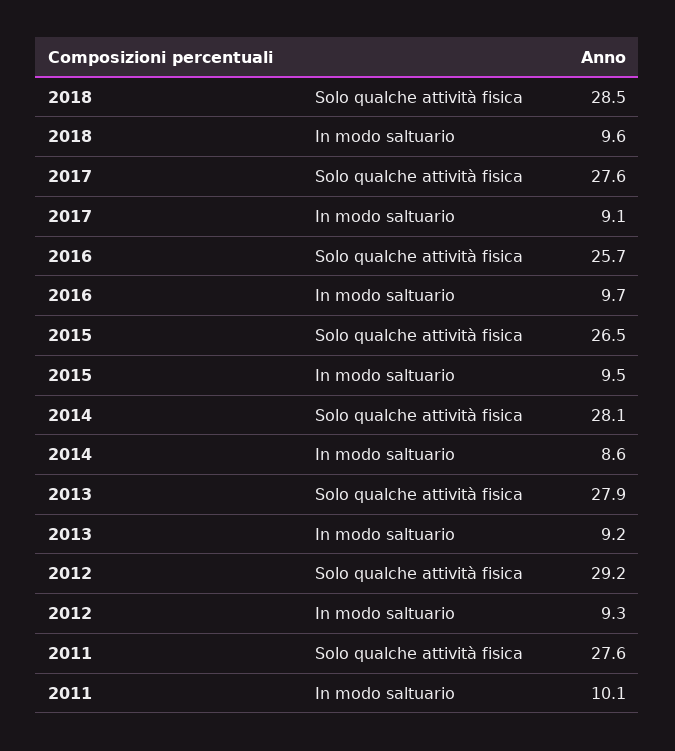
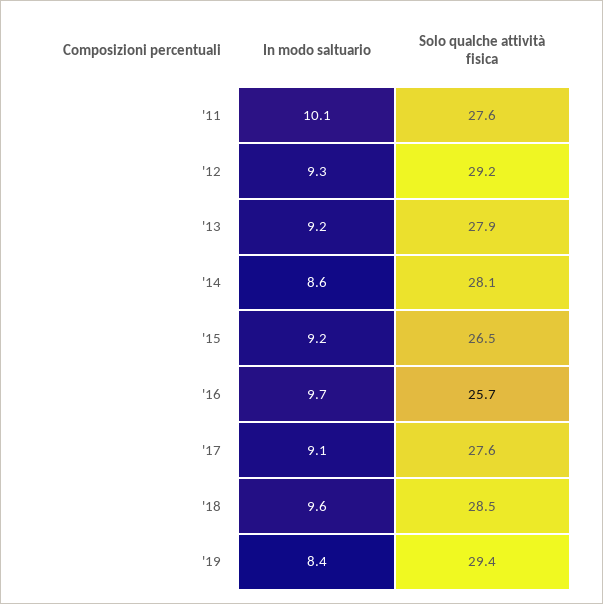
2015, In modo saltuario: 9.5 -> 9.2
'19, In modo saltuario: none -> 8.4
'19, Solo qualche attività fisica: none -> 29.4

